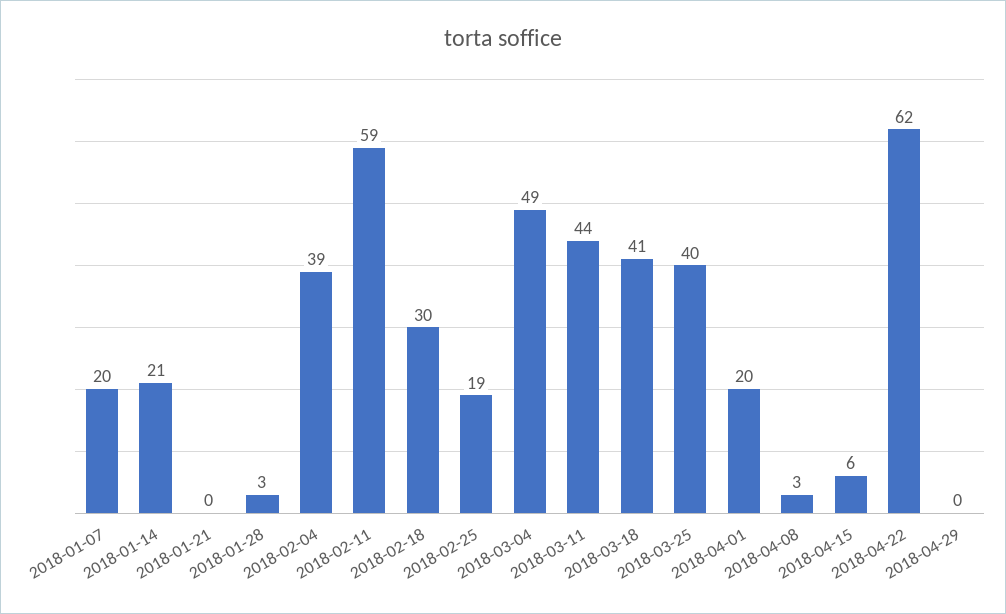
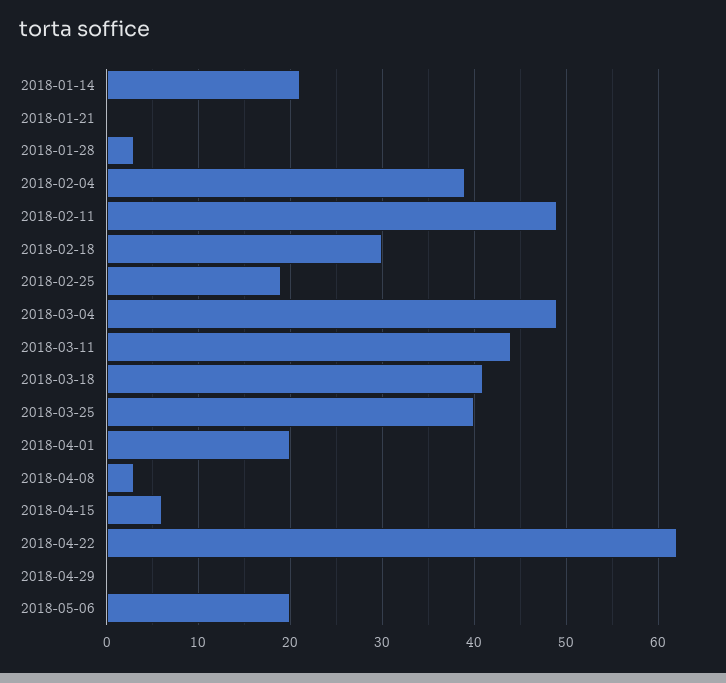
2018-01-07: 20 -> none
2018-02-11: 59 -> 49
2018-05-06: none -> 20

